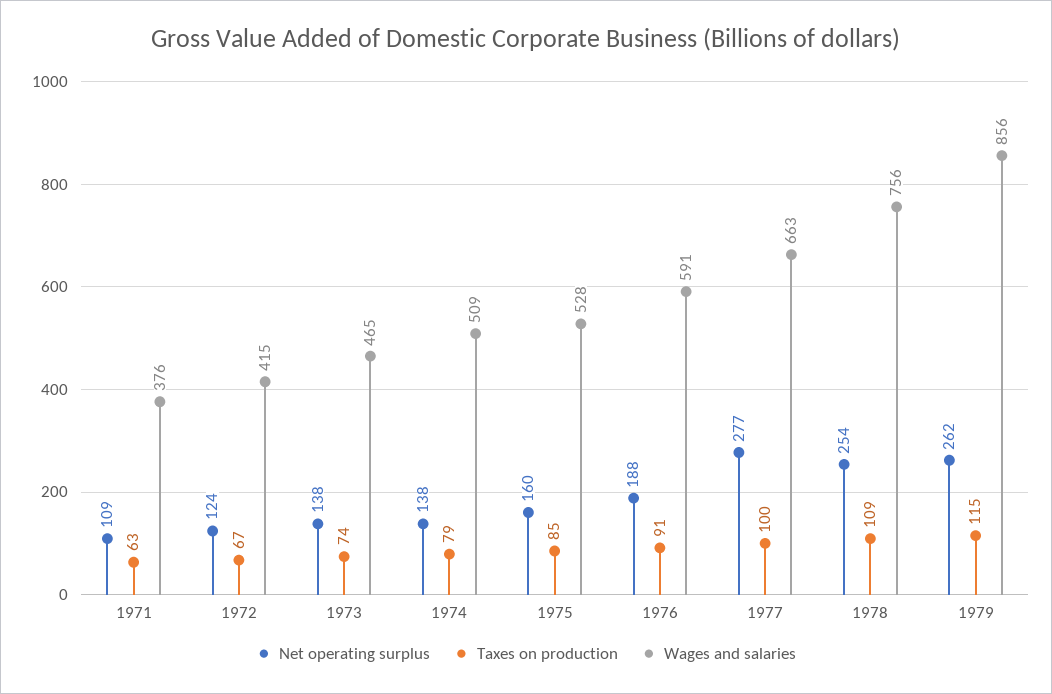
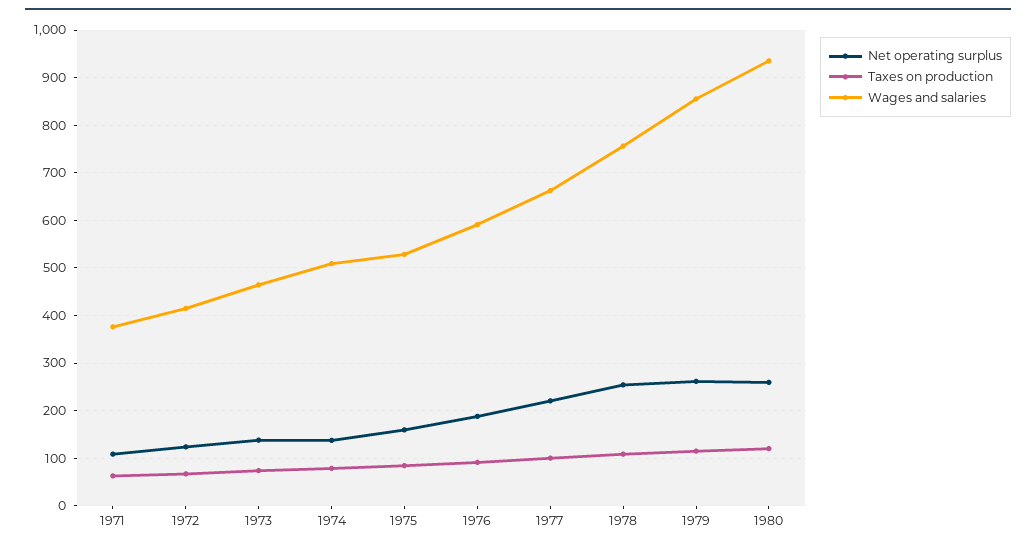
Net operating surplus, 1977: 277 -> 220
Net operating surplus, 1980: none -> 260
Taxes on production, 1980: none -> 120
Wages and salaries, 1980: none -> 940

